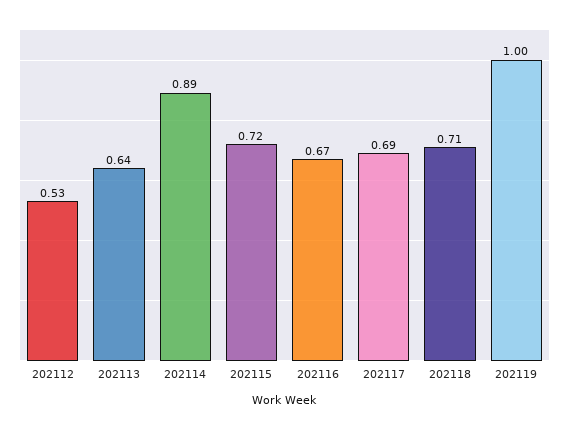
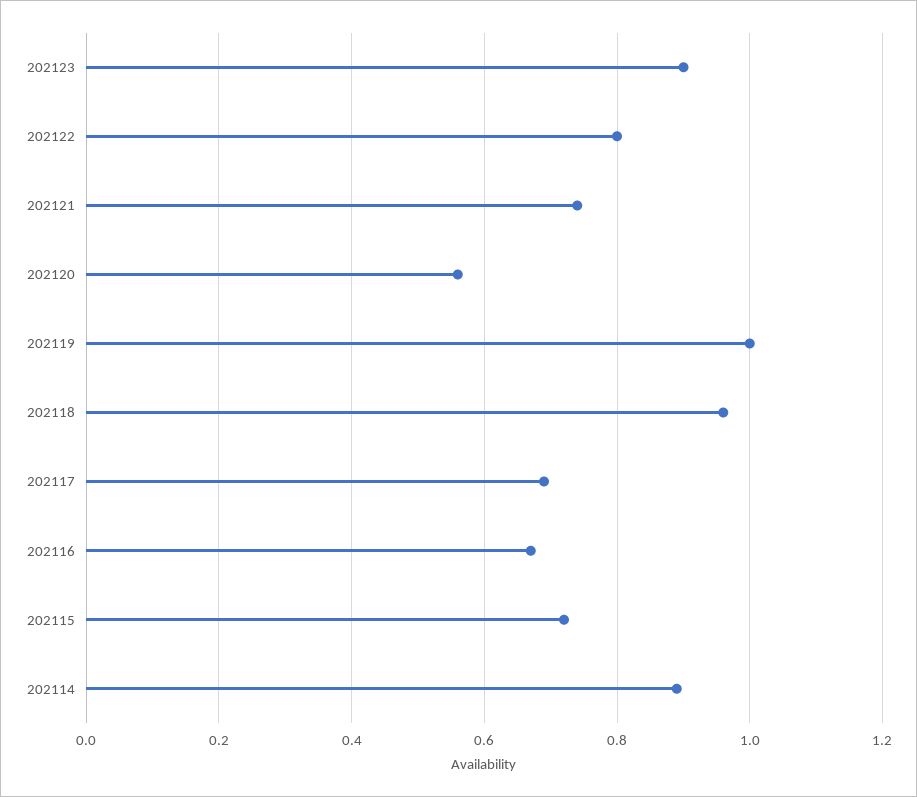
202112: 0.53 -> none
202113: 0.64 -> none
202118: 0.71 -> 0.95
202123: none -> 0.9
202122: none -> 0.8
202121: none -> 0.75
202120: none -> 0.55

